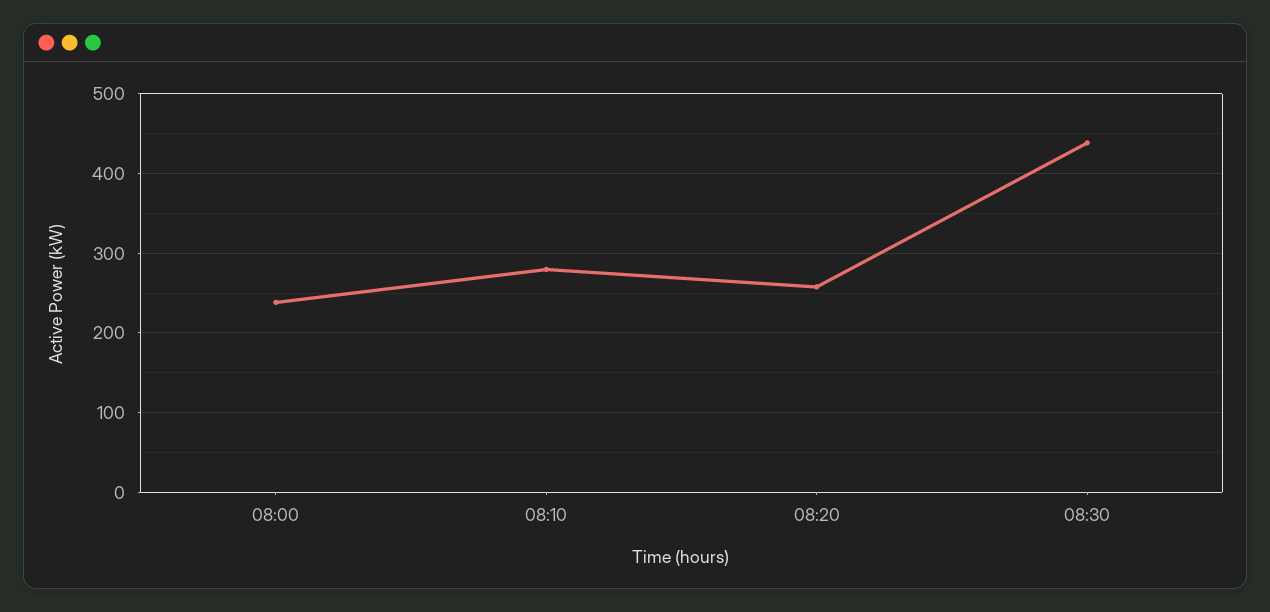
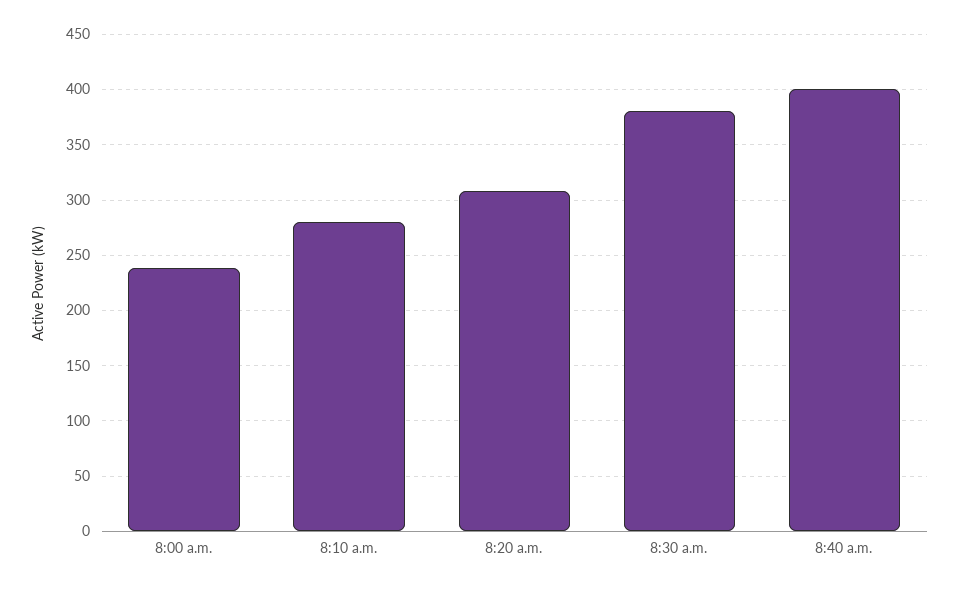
08:20: 260 -> 310
08:30: 440 -> 380
8:40 a.m.: none -> 400

